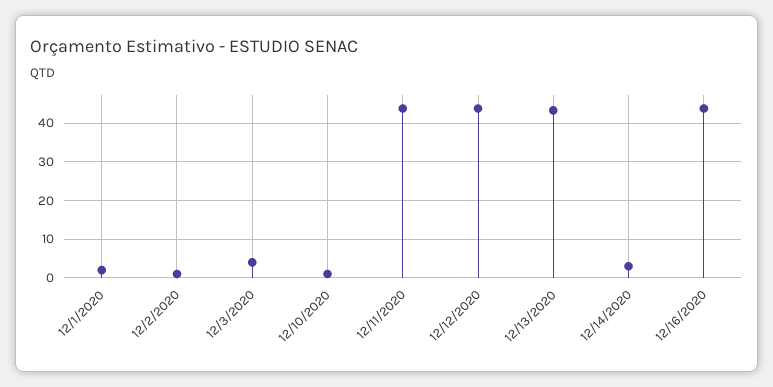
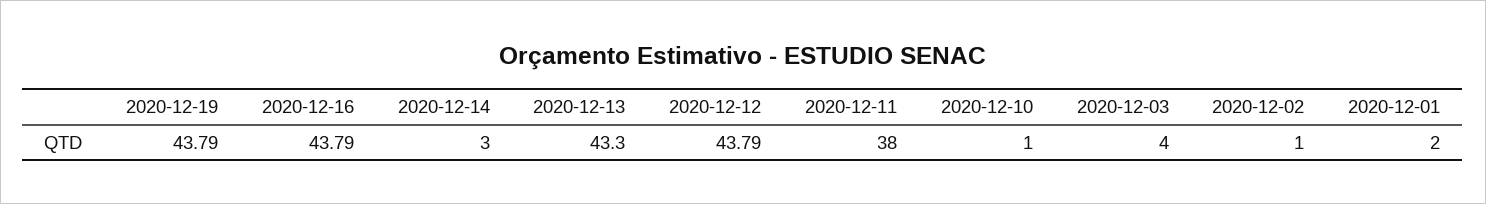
12/11/2020: 44 -> 38
2020-12-19: none -> 43.79

